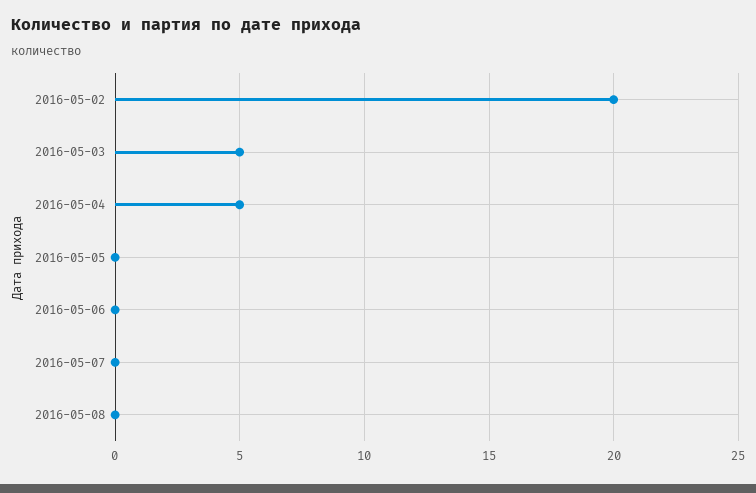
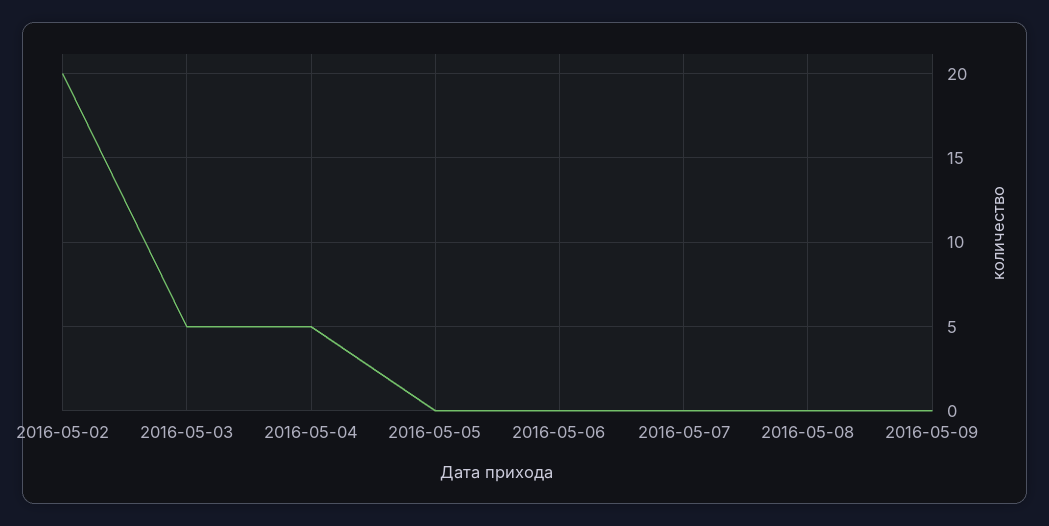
2016-05-09: none -> 0

